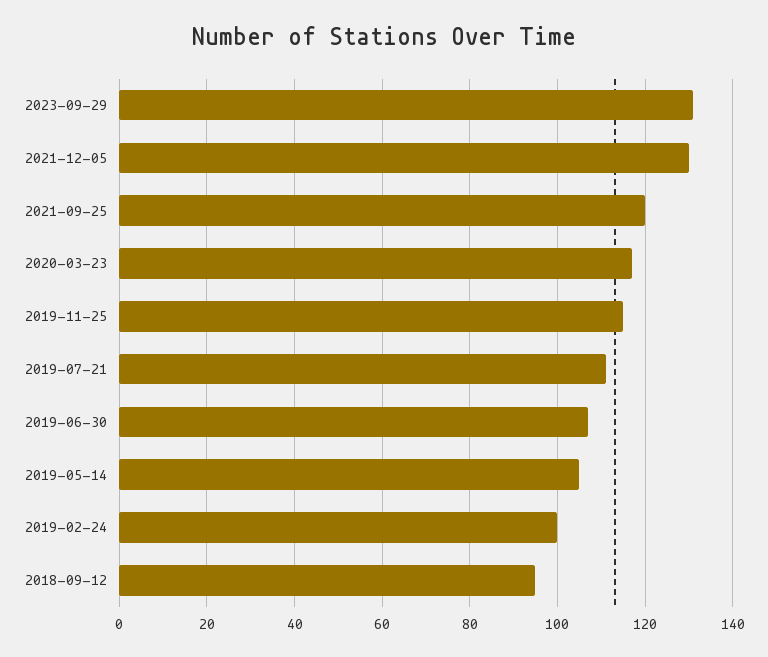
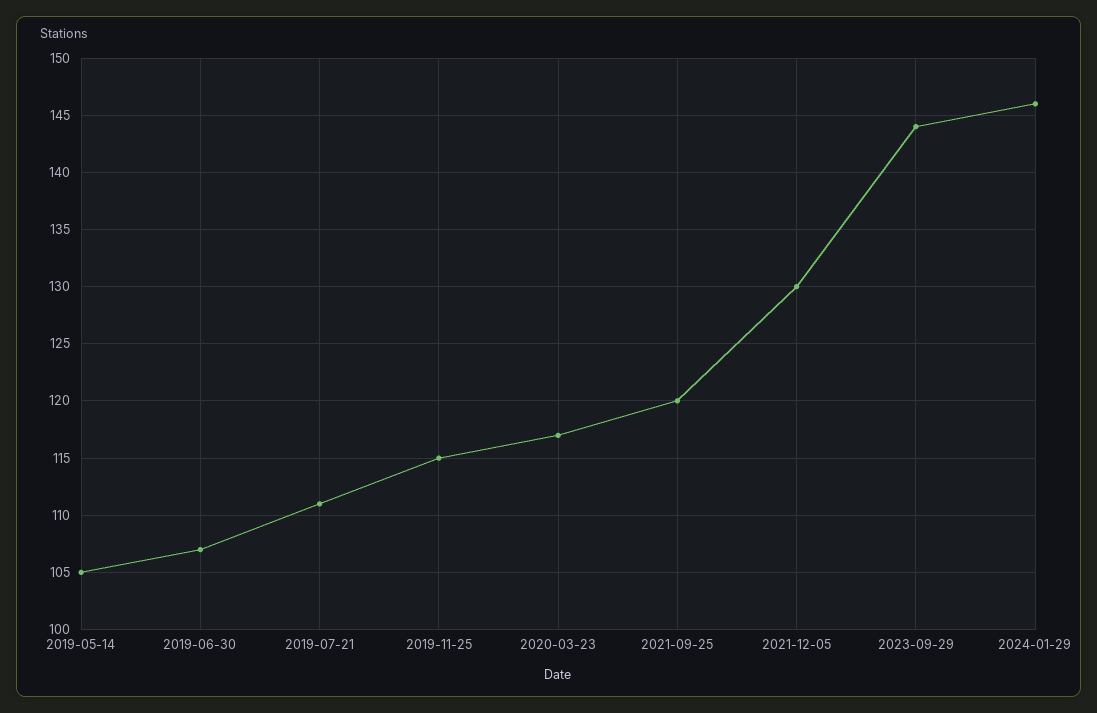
2023-09-29: 130 -> 144
2019-02-24: 100 -> none
2018-09-12: 95 -> none
2024-01-29: none -> 146

